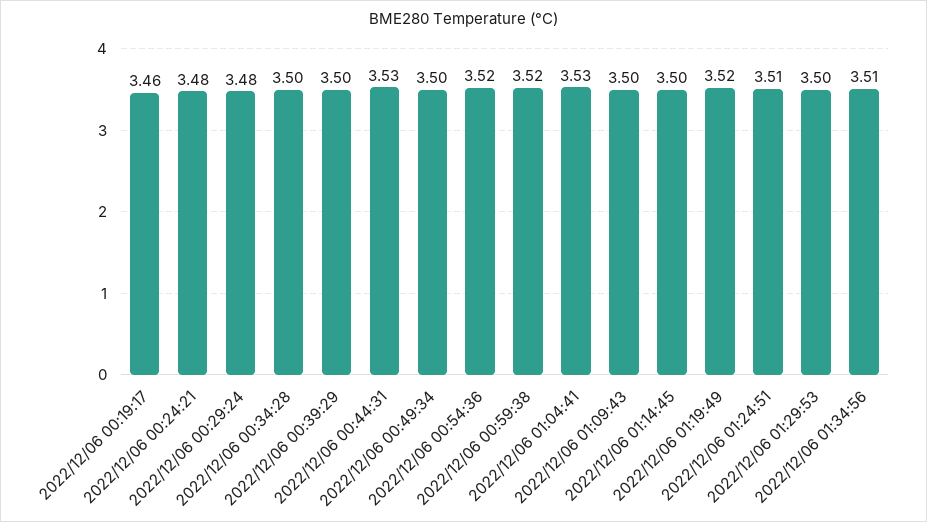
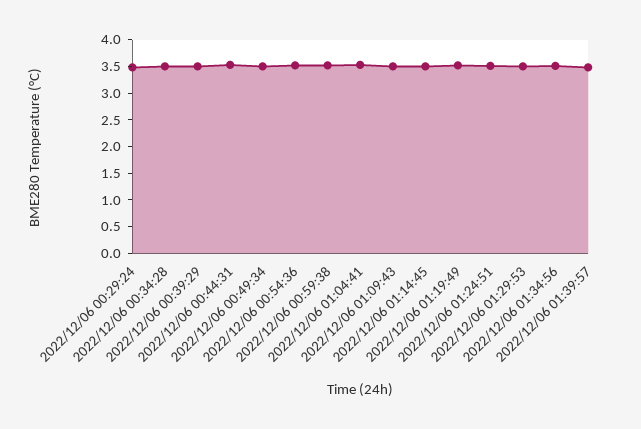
2022/12/06 00:19:17: 3.46 -> none
2022/12/06 00:24:21: 3.48 -> none
2022/12/06 01:39:57: none -> 3.5

